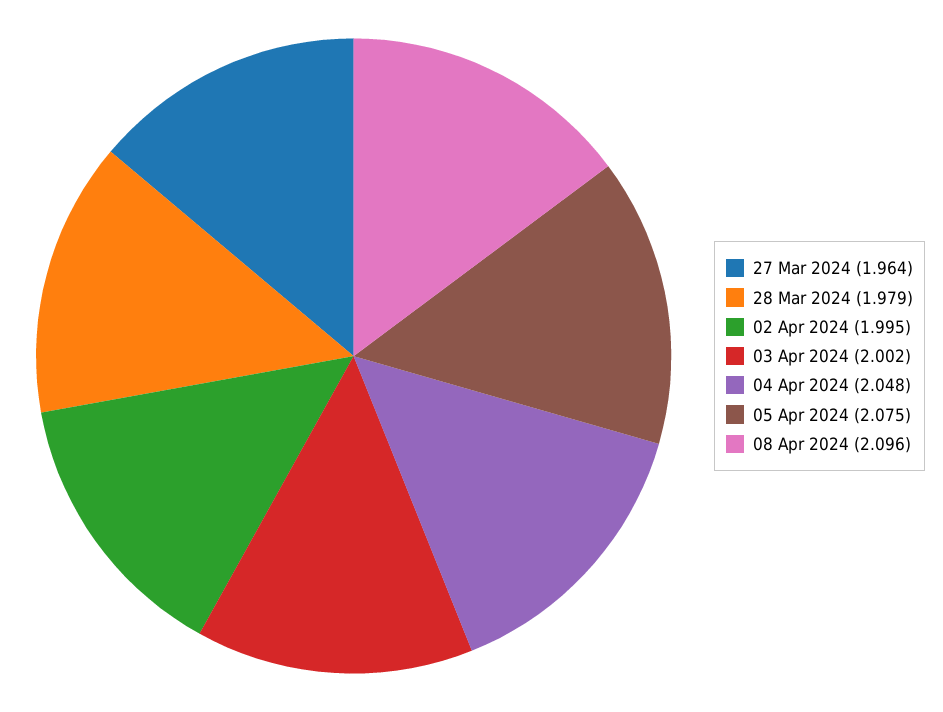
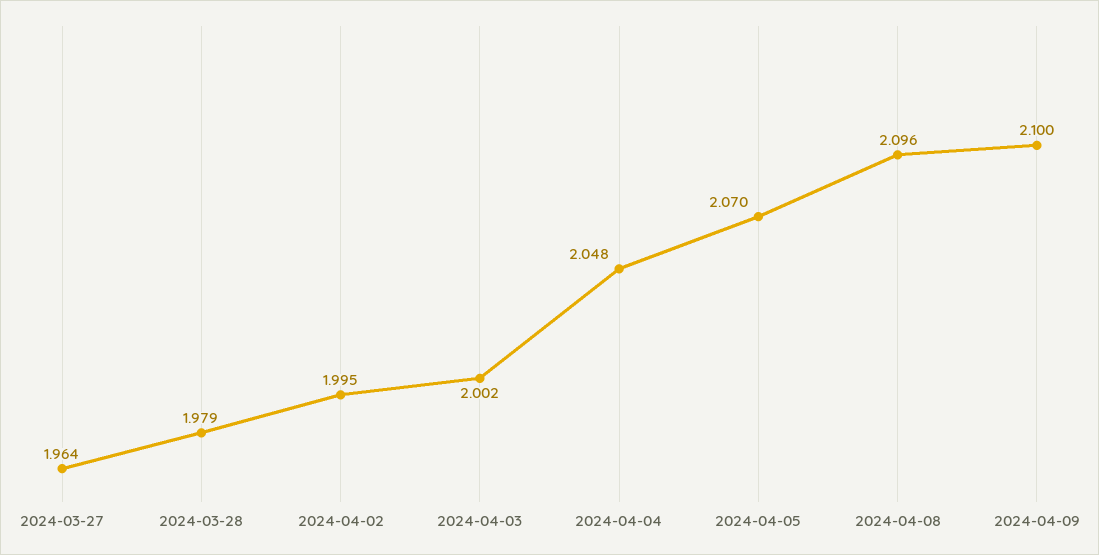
05 Apr 2024: 2.075 -> 2.07
2024-04-09: none -> 2.1

